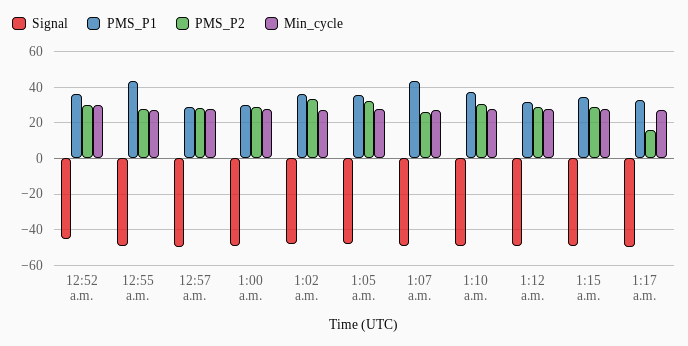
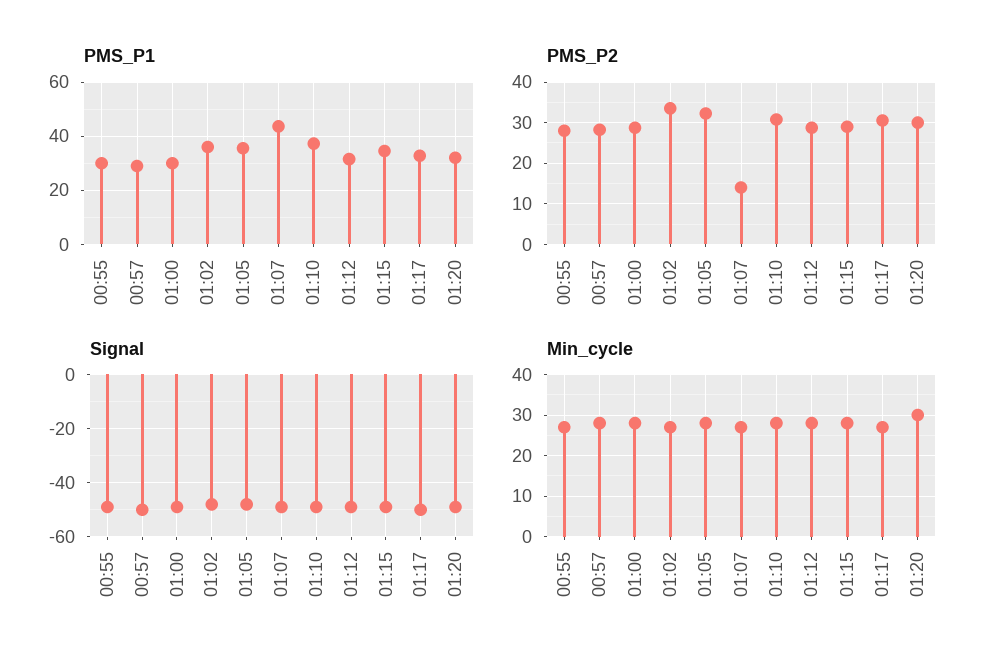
Signal, 12:52 a.m.: -45 -> none
PMS_P1, 12:52 a.m.: 35 -> none
PMS_P2, 12:52 a.m.: 30 -> none
Min_cycle, 12:52 a.m.: 30 -> none
PMS_P1, 12:55 a.m.: 45 -> 30
PMS_P2, 1:07 a.m.: 25 -> 14
PMS_P2, 1:17 a.m.: 15 -> 30
PMS_P1, 01:20: none -> 32.5
PMS_P2, 01:20: none -> 30
Signal, 01:20: none -> -50
Min_cycle, 01:20: none -> 30

